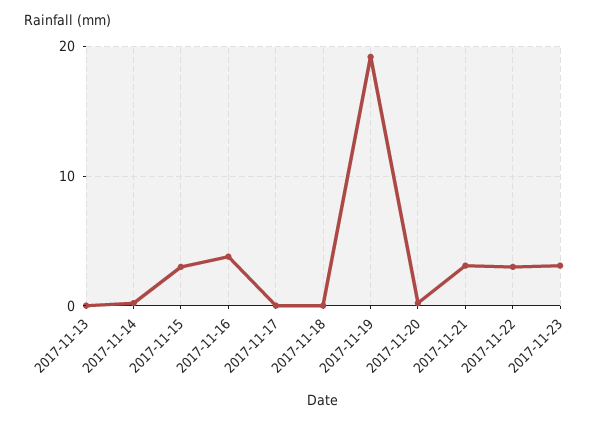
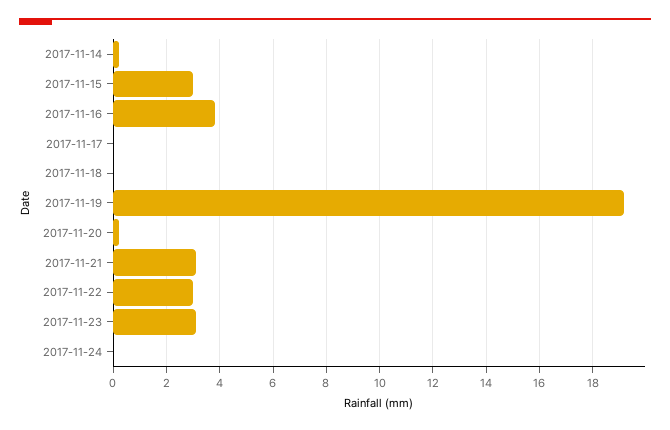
2017-11-13: 0 -> none
2017-11-24: none -> 0

